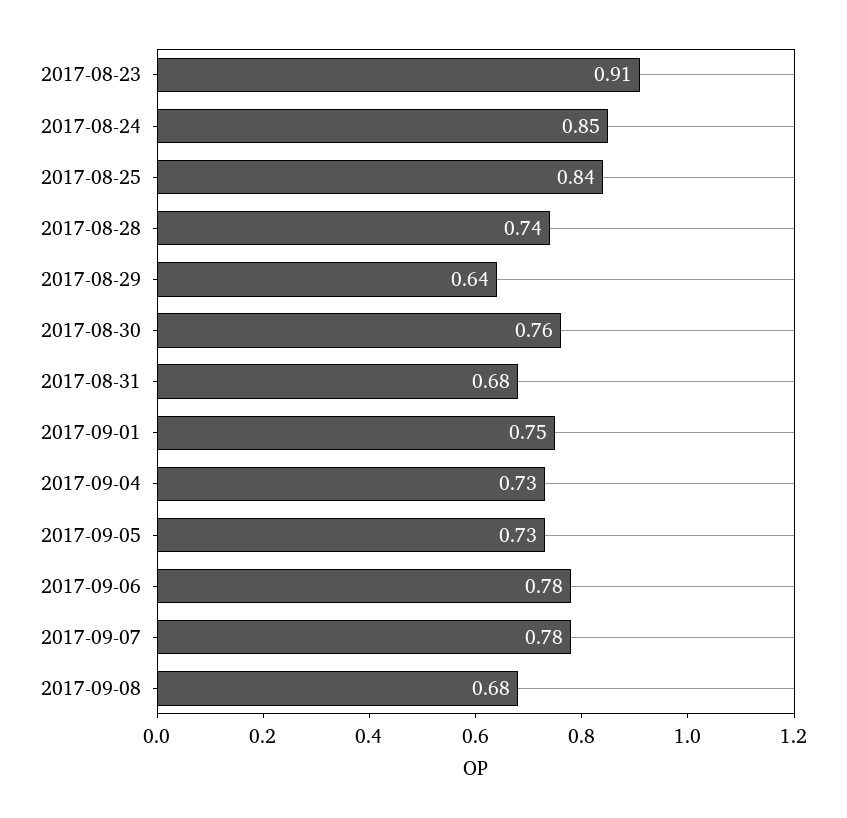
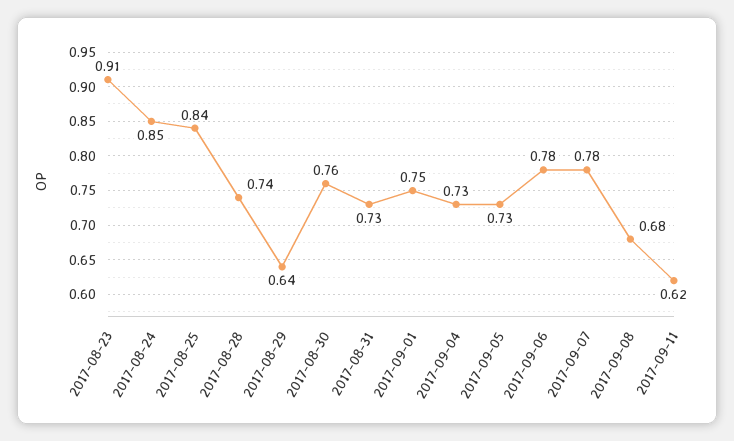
2017-08-31: 0.68 -> 0.73
2017-09-11: none -> 0.62

